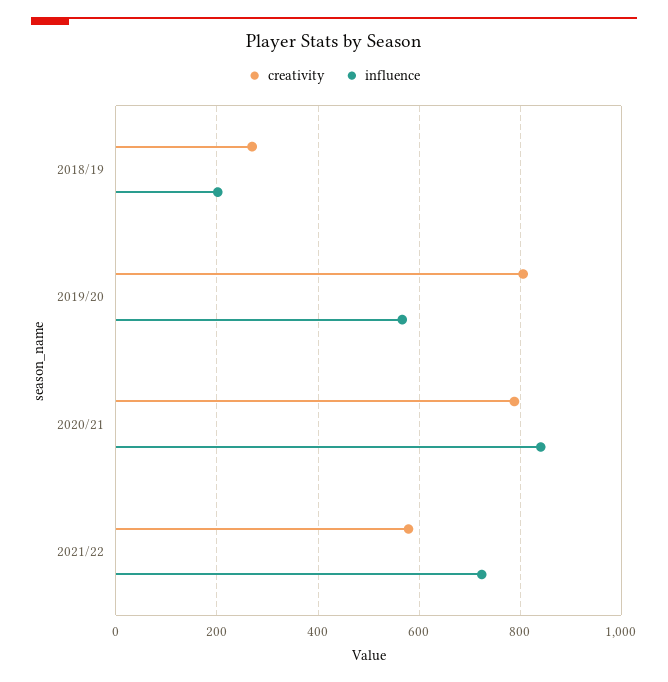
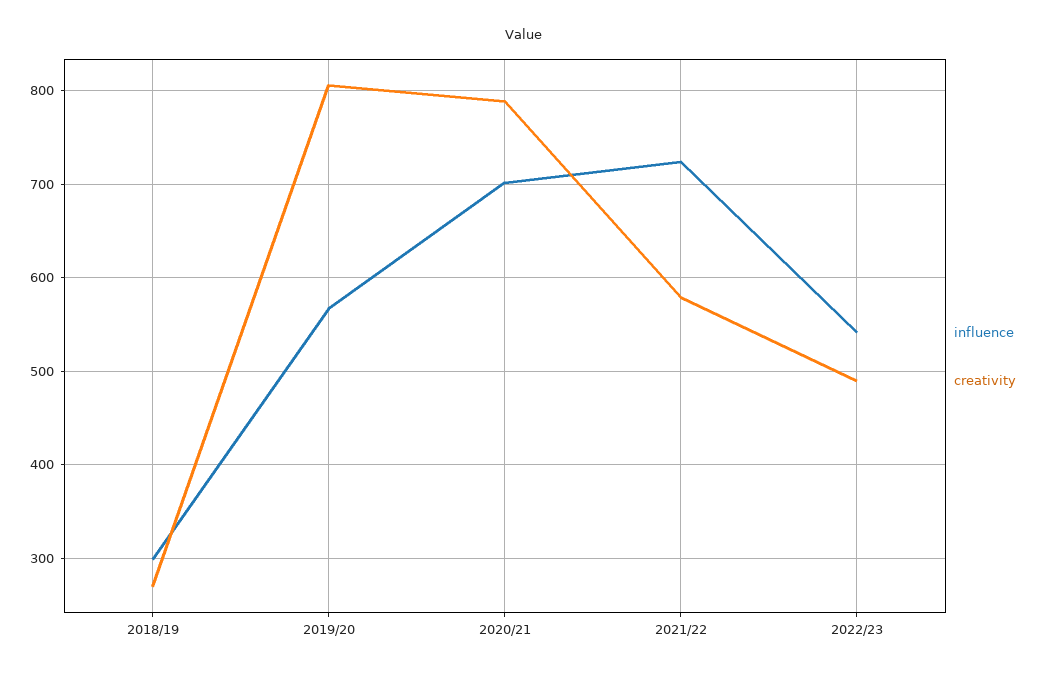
influence, 2018/19: 200 -> 300
influence, 2020/21: 840 -> 700
influence, 2022/23: none -> 540
creativity, 2022/23: none -> 490

